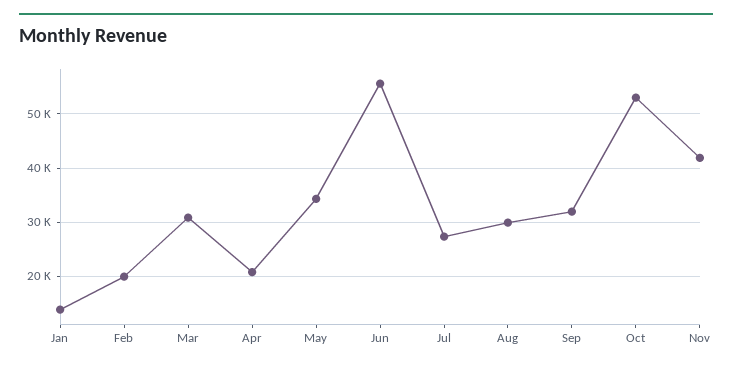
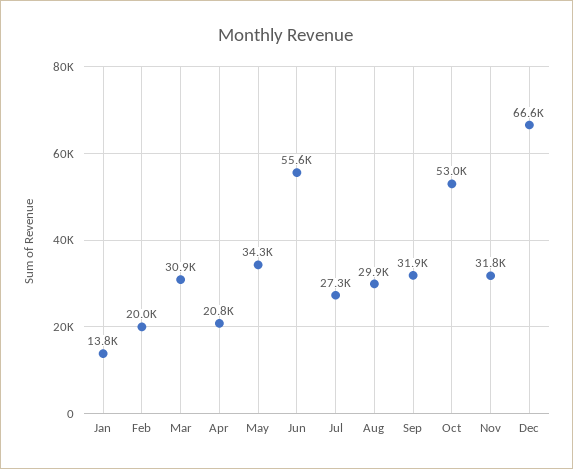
Nov: 42000 -> 31800
Dec: none -> 66600

